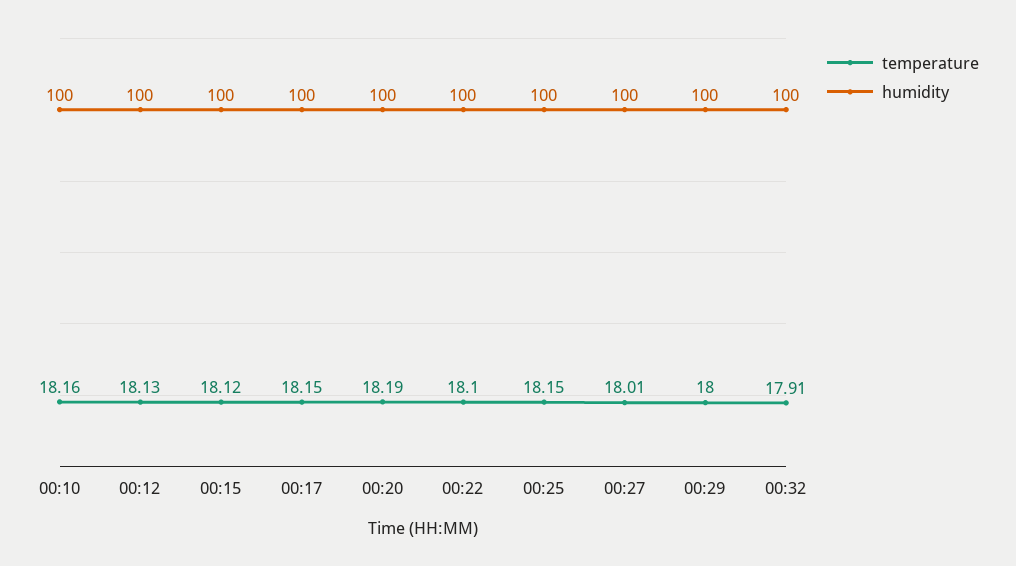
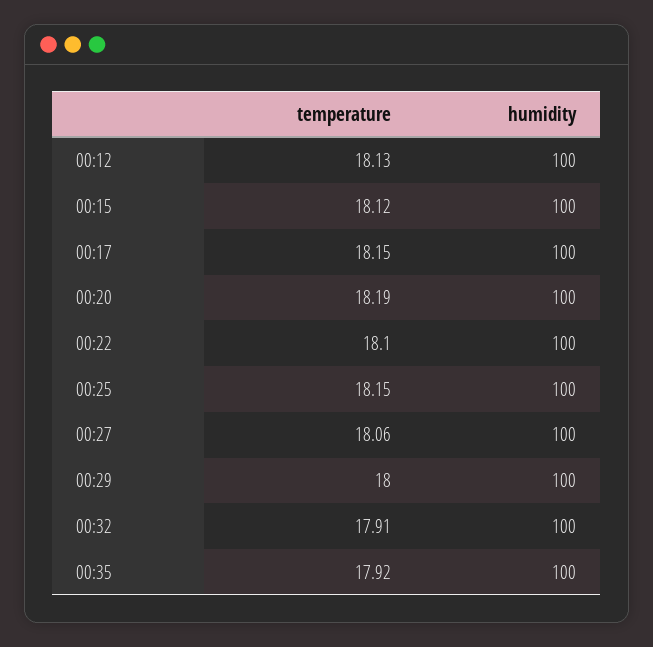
temperature, 00:10: 18.16 -> none
humidity, 00:10: 100 -> none
temperature, 00:27: 18.01 -> 18.06
temperature, 00:35: none -> 17.92
humidity, 00:35: none -> 100

